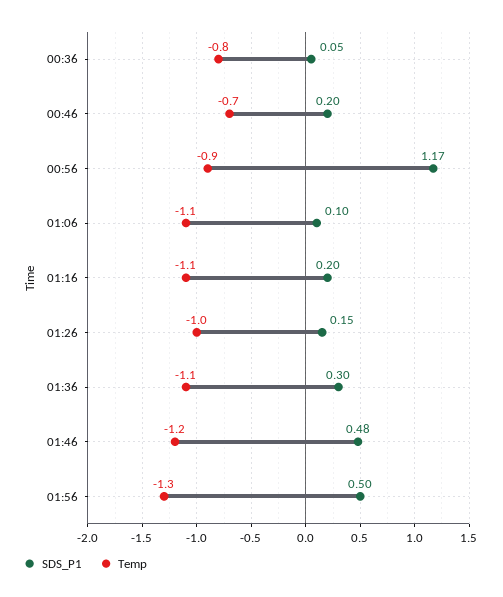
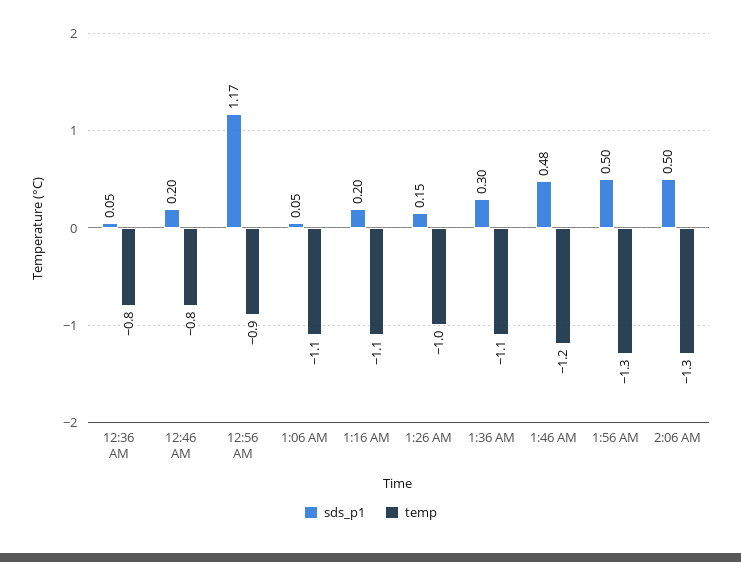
Temp, 00:46: -0.7 -> -0.8
SDS_P1, 01:06: 0.1 -> 0.05
SDS_P1, 2:06 AM: none -> 0.5
Temp, 2:06 AM: none -> -1.3

